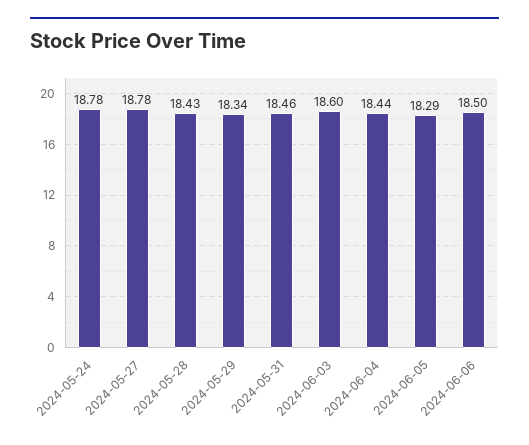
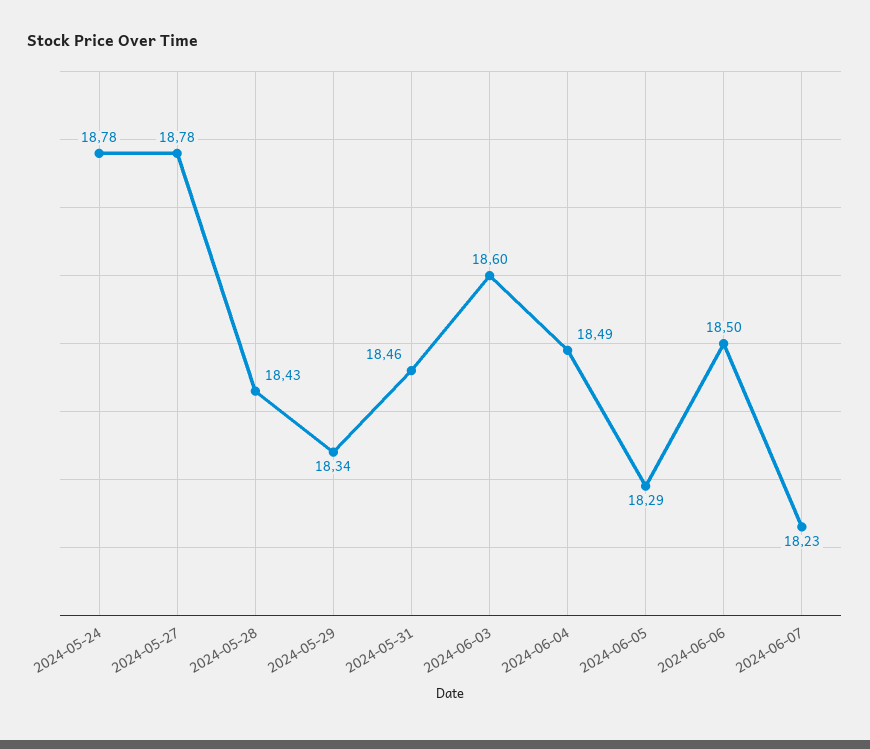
2024-06-04: 18.44 -> 18.49
2024-06-07: none -> 18.23

